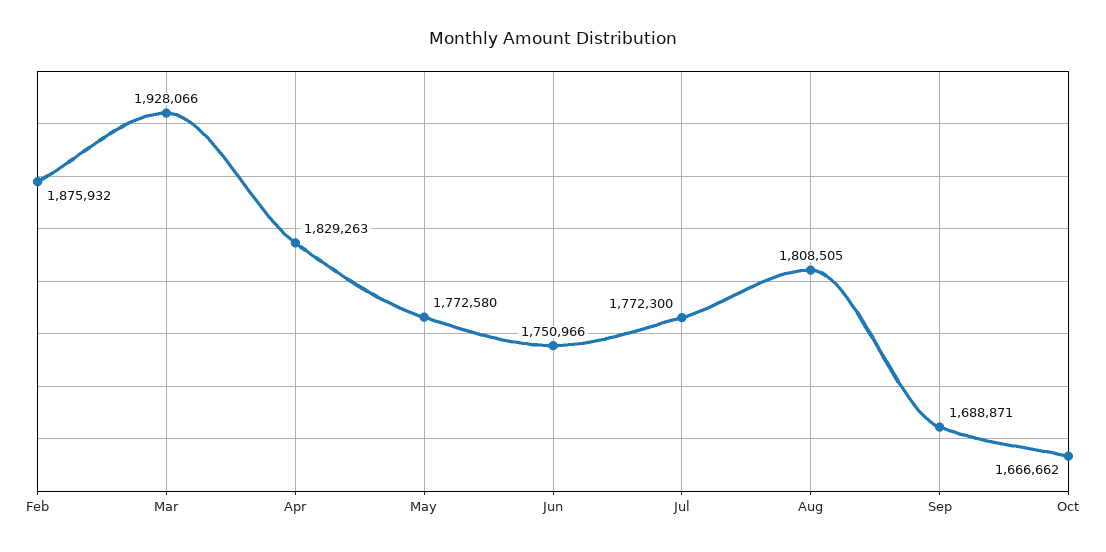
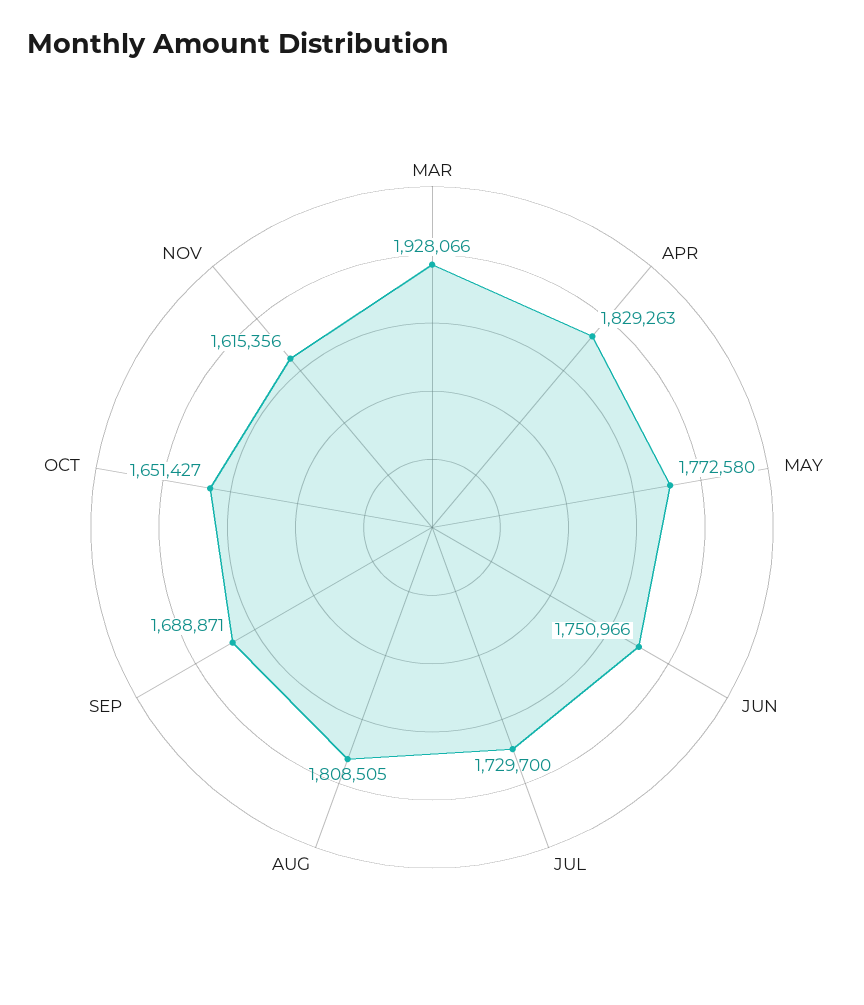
Feb: 1875932 -> none
Jul: 1772300 -> 1729700
Oct: 1666662 -> 1651427
NOV: none -> 1615356

